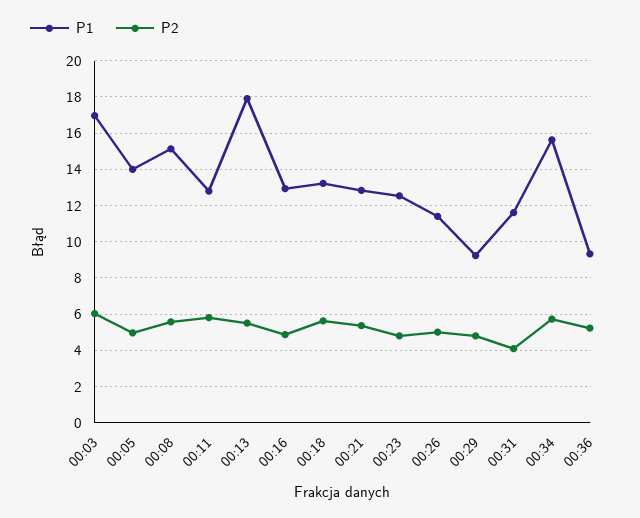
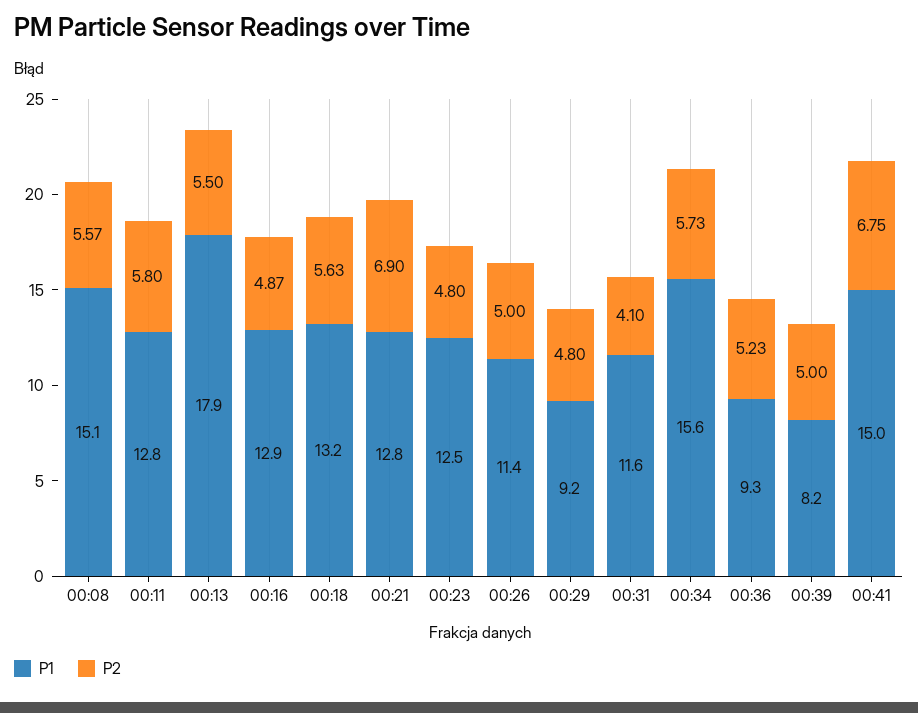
P1, 00:03: 17 -> none
P2, 00:03: 6 -> none
P1, 00:05: 14 -> none
P2, 00:05: 5 -> none
P2, 00:21: 5.5 -> 6.9
P1, 00:39: none -> 8.2
P2, 00:39: none -> 5
P1, 00:41: none -> 15
P2, 00:41: none -> 6.75

